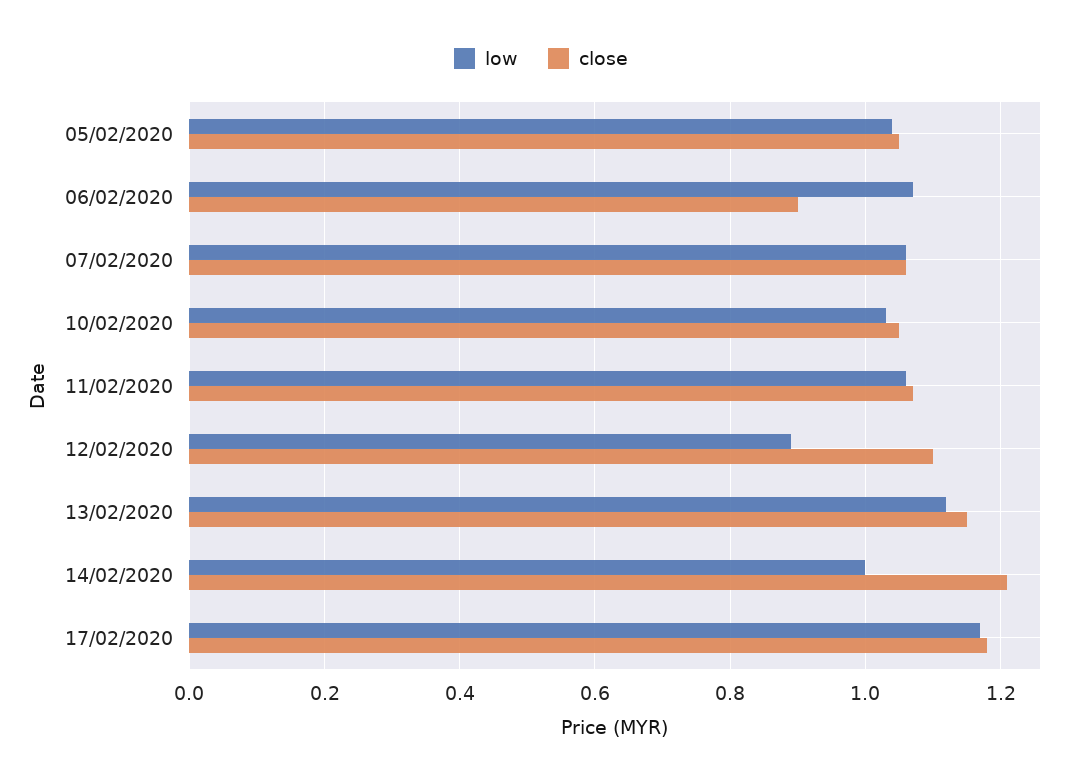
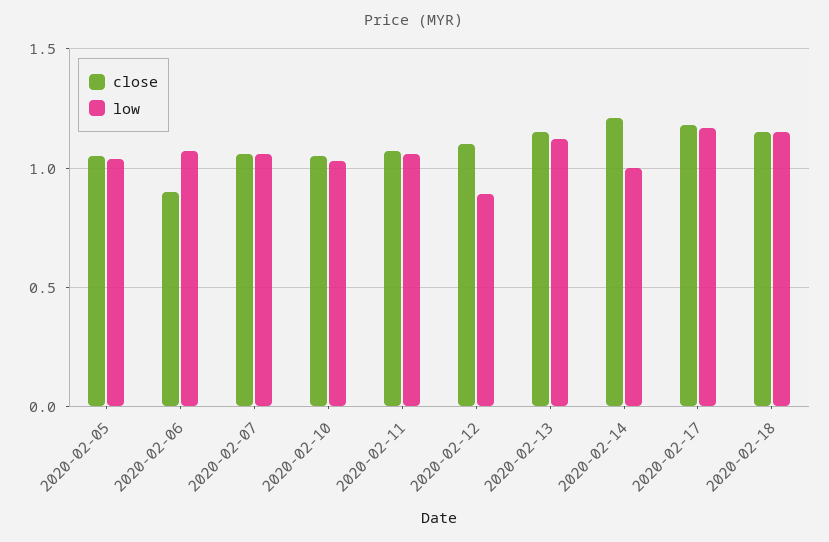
close, 2020-02-18: none -> 1.15
low, 2020-02-18: none -> 1.15

